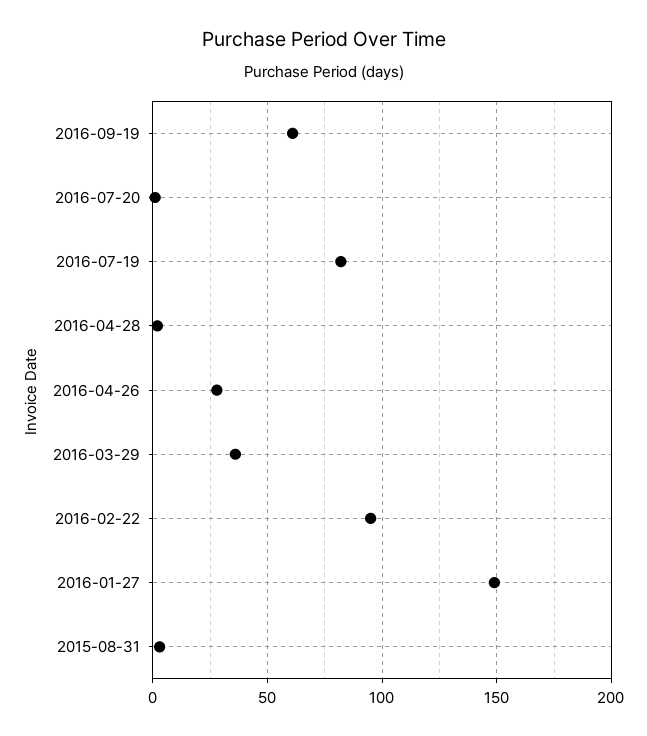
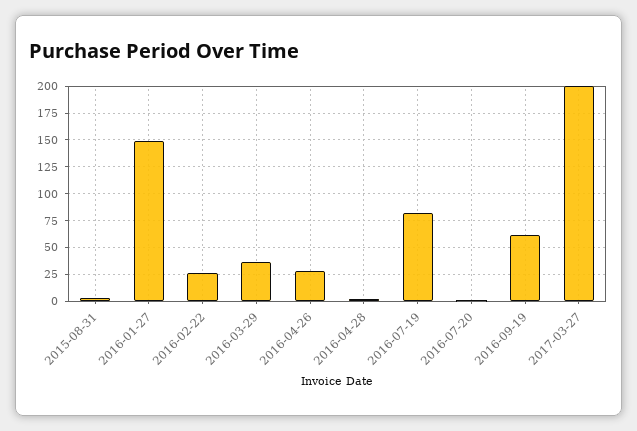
2016-02-22: 95 -> 25
2017-03-27: none -> 200

